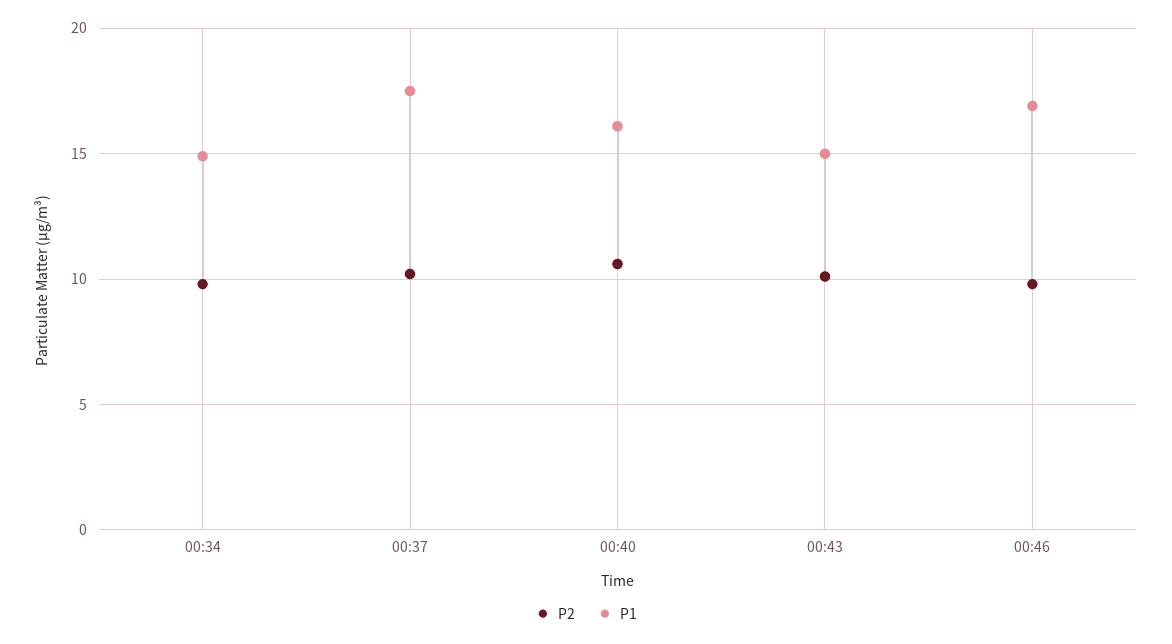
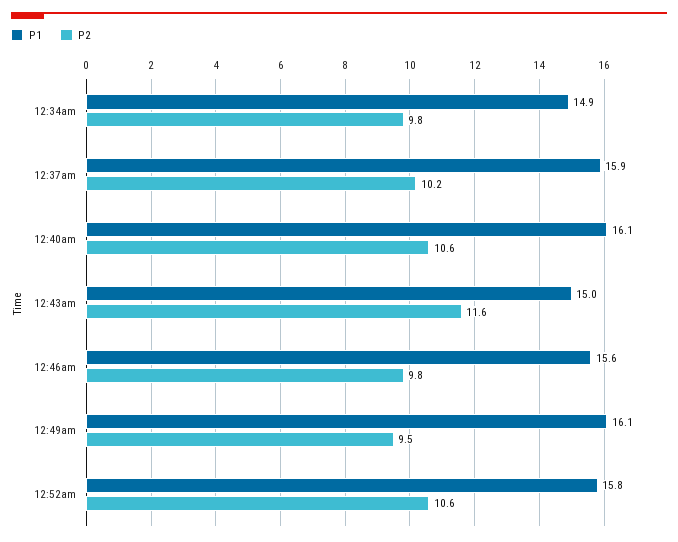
P1, 00:37: 17.5 -> 15.9
P2, 00:43: 10 -> 11.6
P1, 00:46: 17 -> 15.6
P1, 12:49am: none -> 16.1
P2, 12:49am: none -> 9.5
P1, 12:52am: none -> 15.8
P2, 12:52am: none -> 10.6

